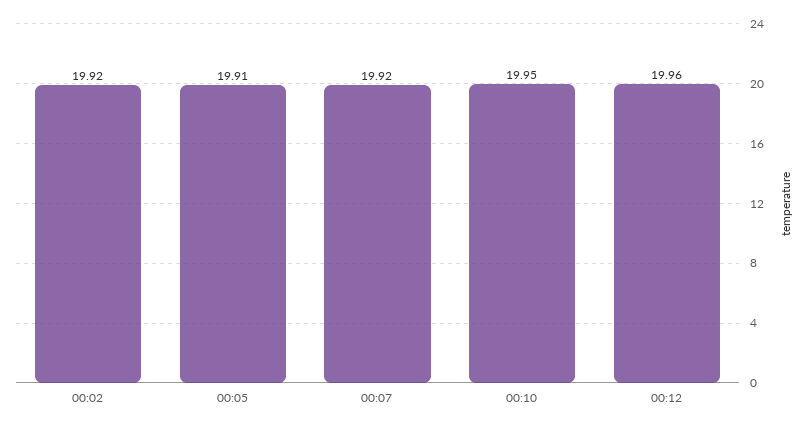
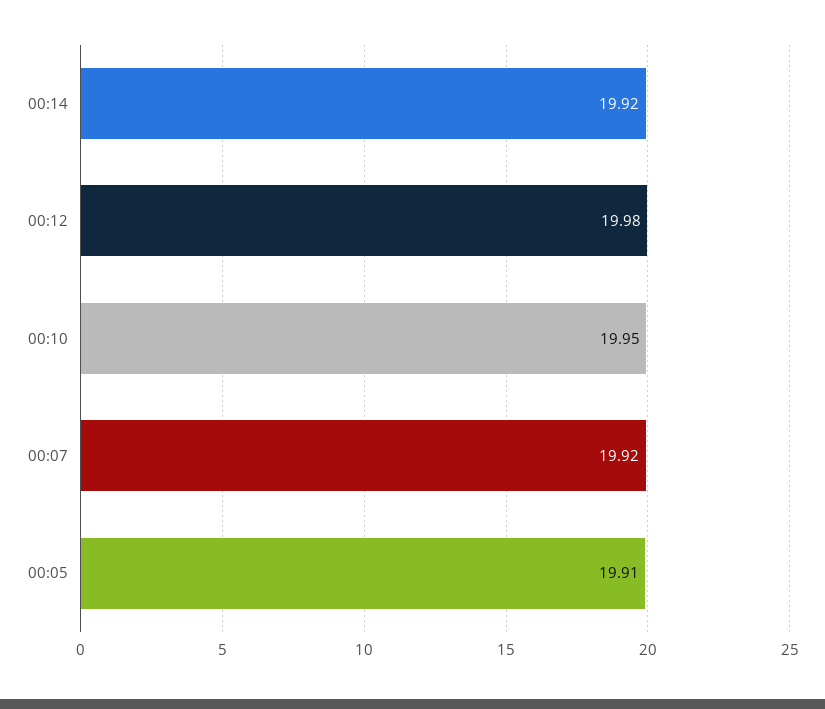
00:02: 19.92 -> none
00:12: 19.96 -> 19.98
00:14: none -> 19.92

